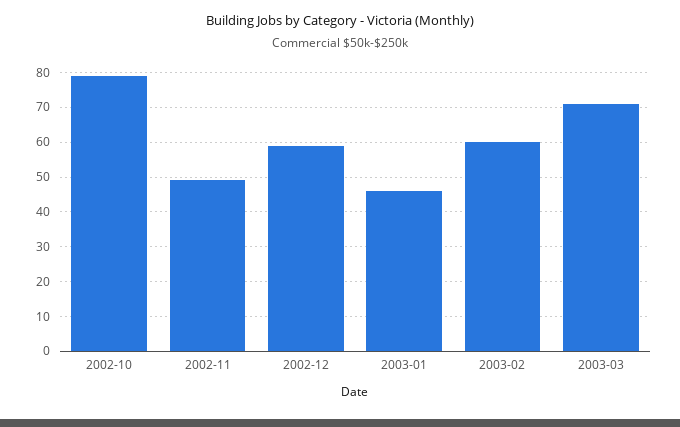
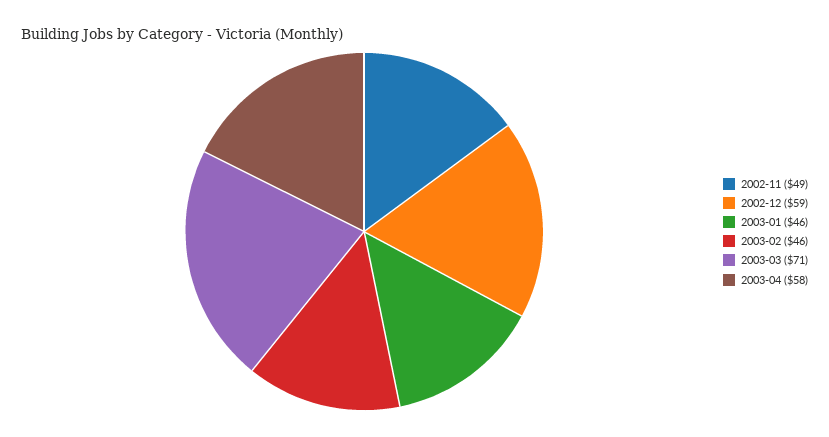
2002-10: 80 -> none
2003-02: 60 -> 46
2003-04: none -> 58

